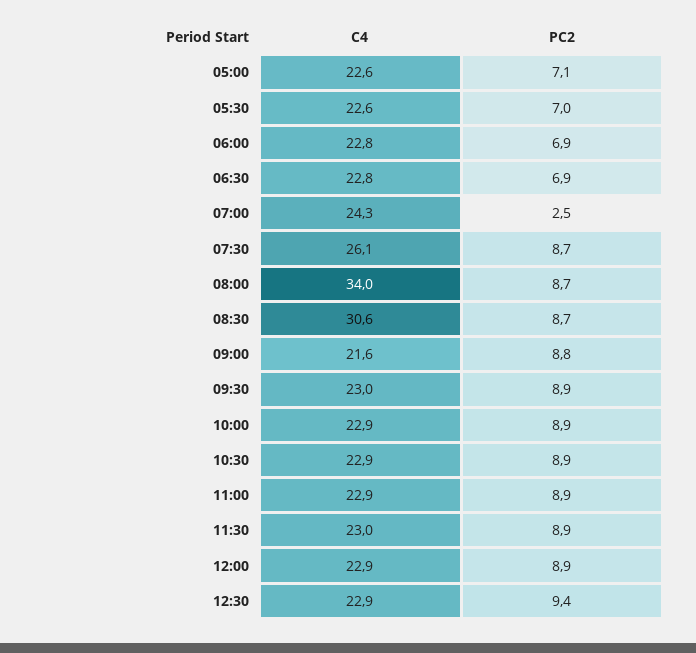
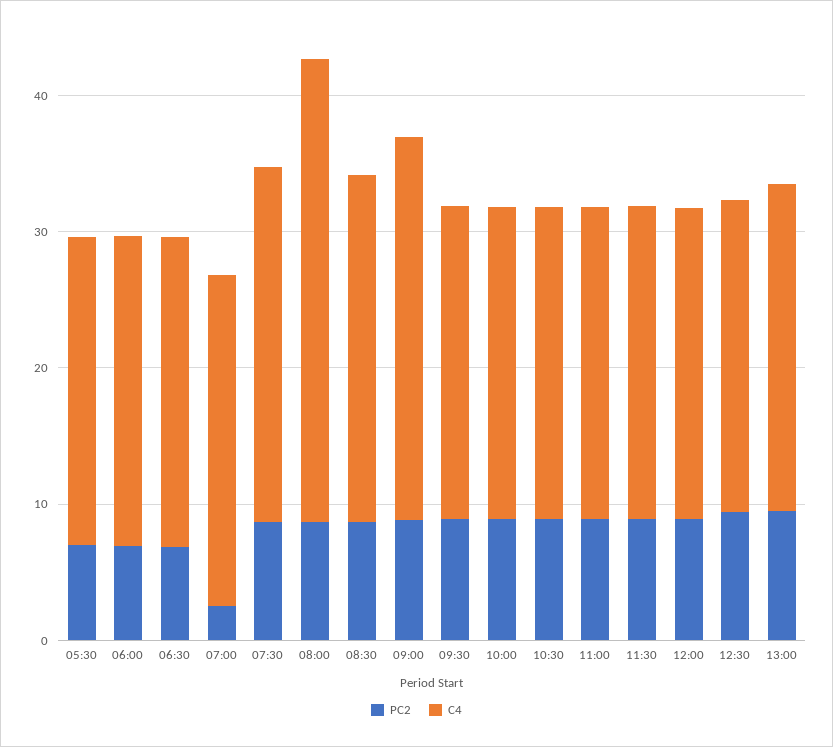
C4, 05:00: 22.6 -> none
PC2, 05:00: 7.1 -> none
C4, 08:30: 30.6 -> 26
C4, 09:00: 21.6 -> 28
PC2, 13:00: none -> 10
C4, 13:00: none -> 24

